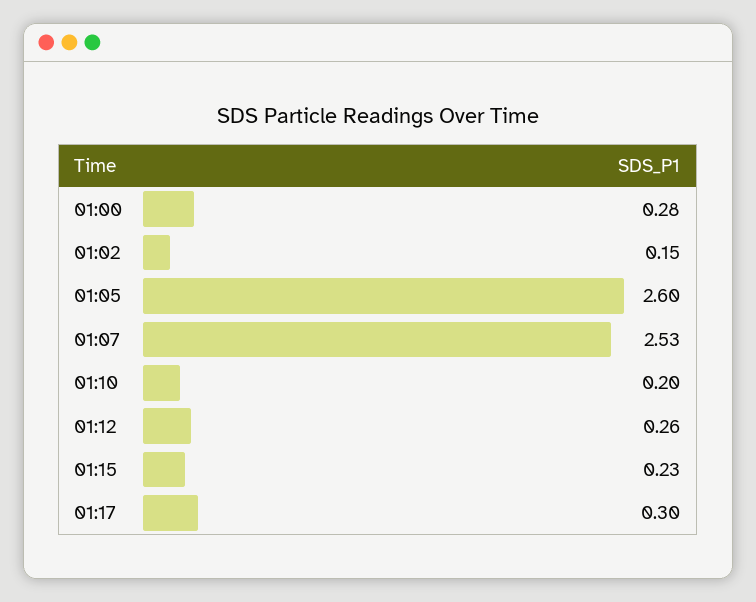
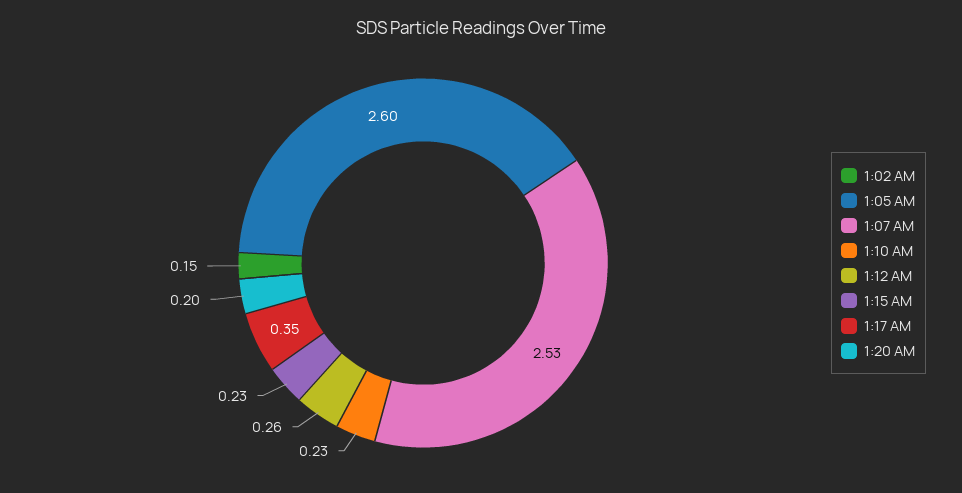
01:00: 0.28 -> none
01:10: 0.2 -> 0.23
01:17: 0.3 -> 0.35
1:20 AM: none -> 0.2

